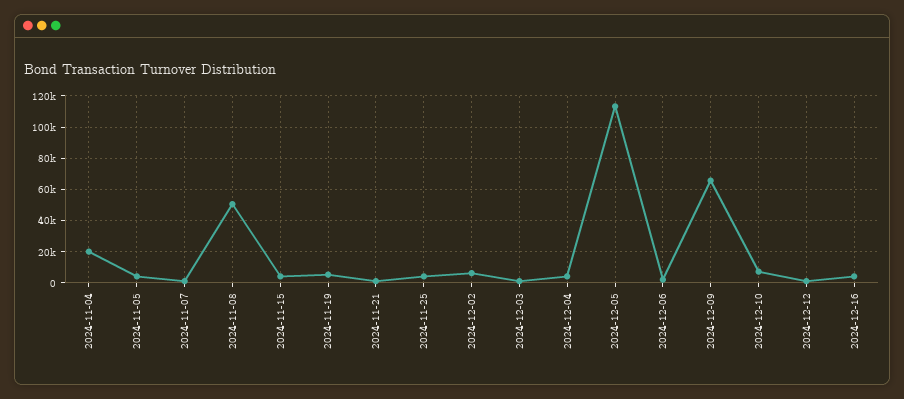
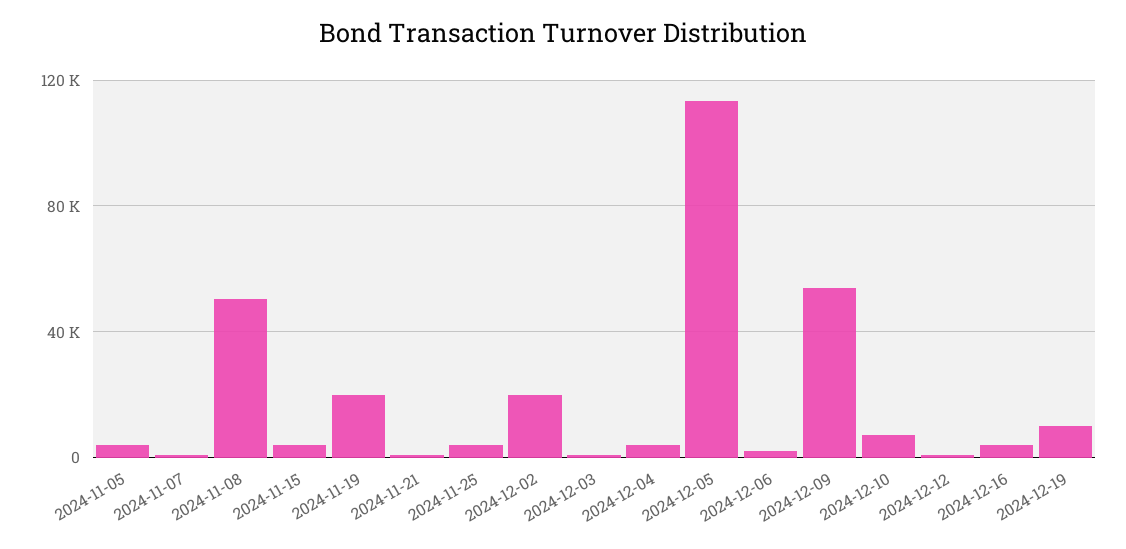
2024-11-04: 20000 -> none
2024-11-19: 5000 -> 20000
2024-12-02: 5000 -> 20000
2024-12-09: 65000 -> 55000
2024-12-19: none -> 10000

